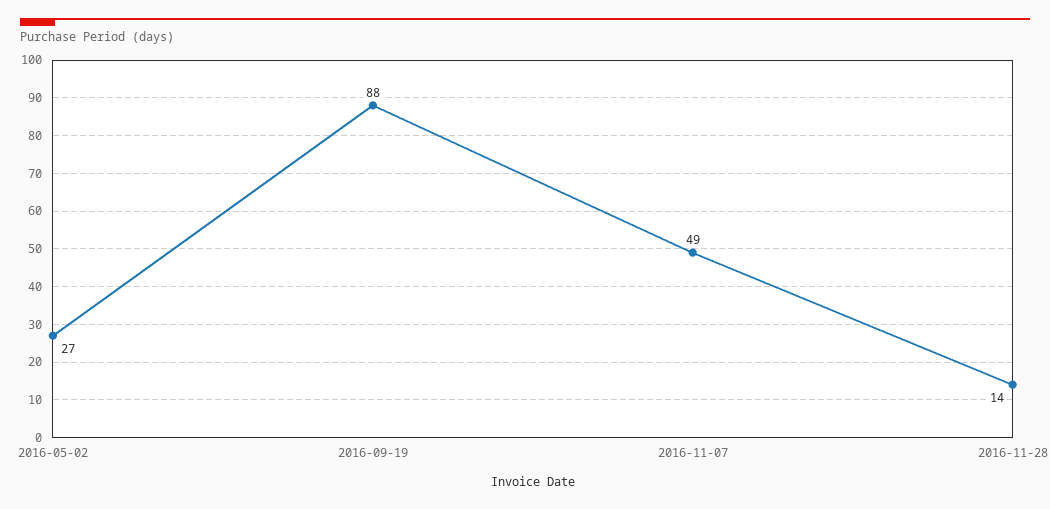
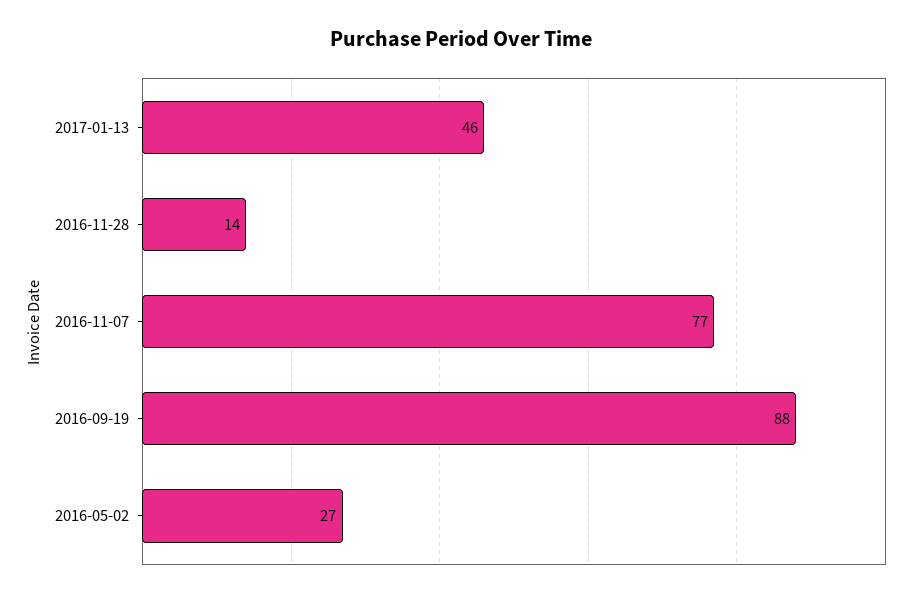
2016-11-07: 49 -> 77
2017-01-13: none -> 46

